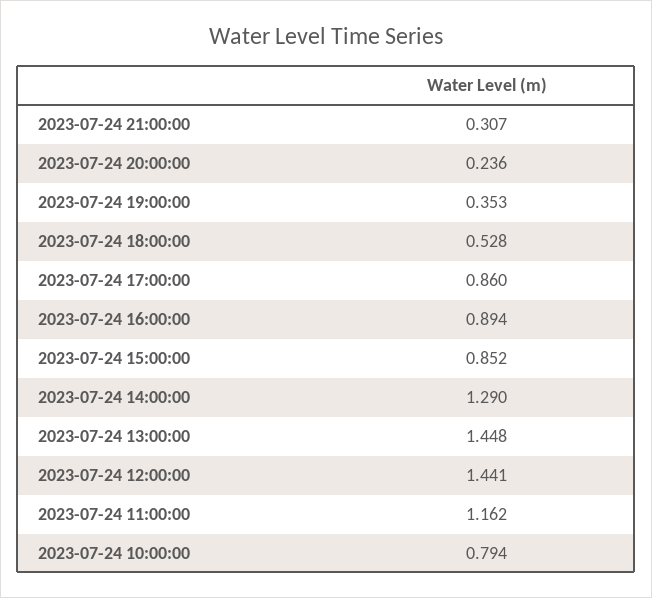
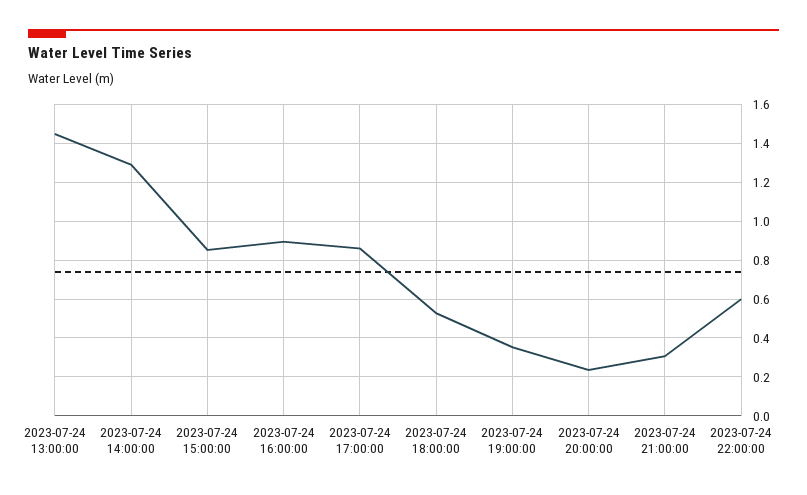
2023-07-24 12:00:00: 1.441 -> none
2023-07-24 11:00:00: 1.162 -> none
2023-07-24 10:00:00: 0.794 -> none
2023-07-24 22:00:00: none -> 0.6

